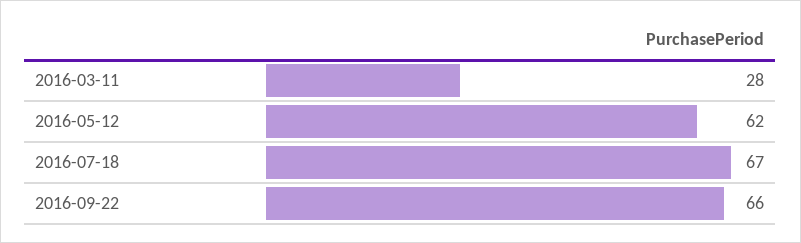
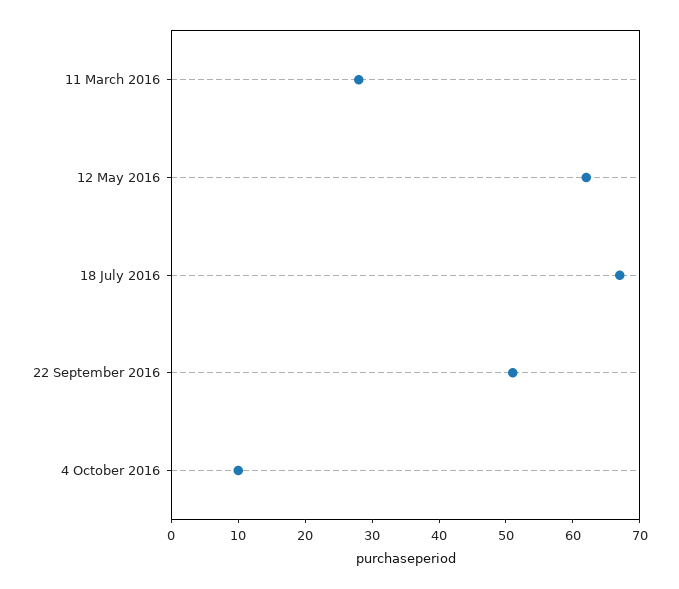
2016-09-22: 66 -> 50
4 October 2016: none -> 10

